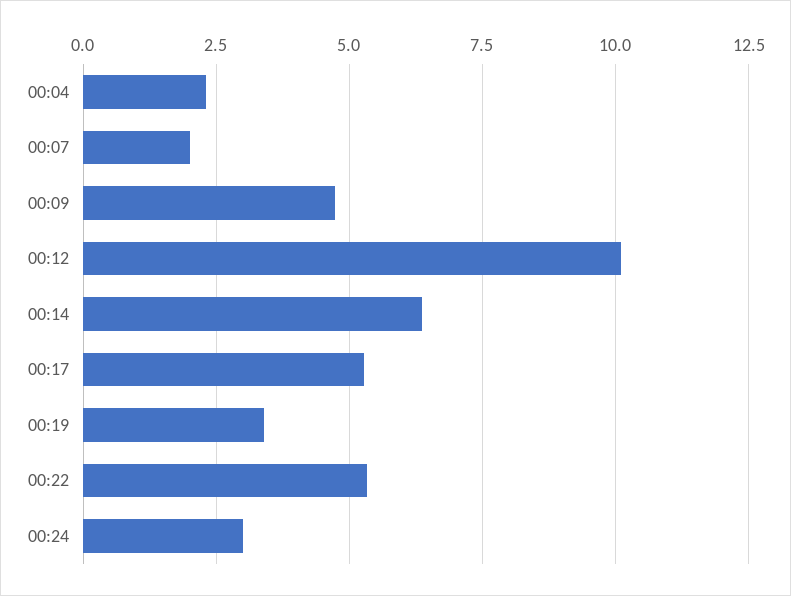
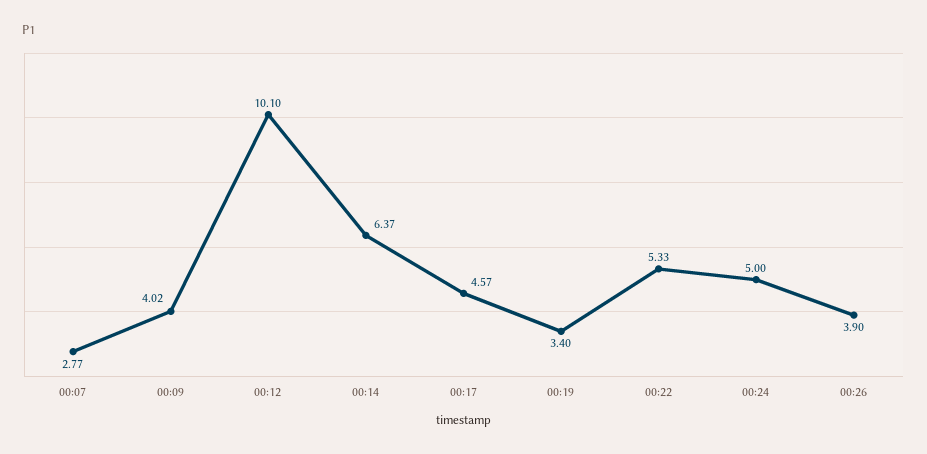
00:04: 2.25 -> none
00:07: 2 -> 2.77
00:09: 4.75 -> 4.02
00:17: 5.25 -> 4.57
00:24: 3 -> 5
00:26: none -> 3.9

